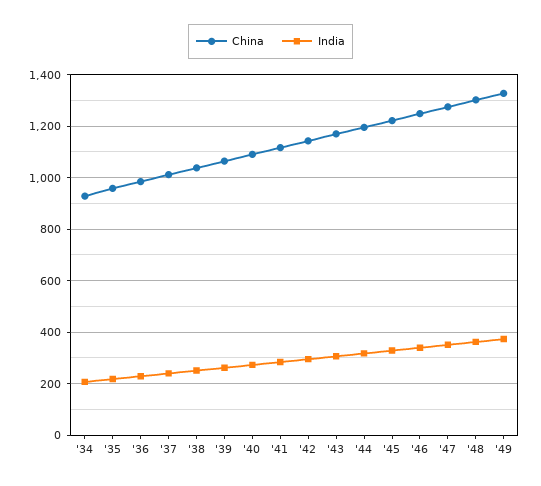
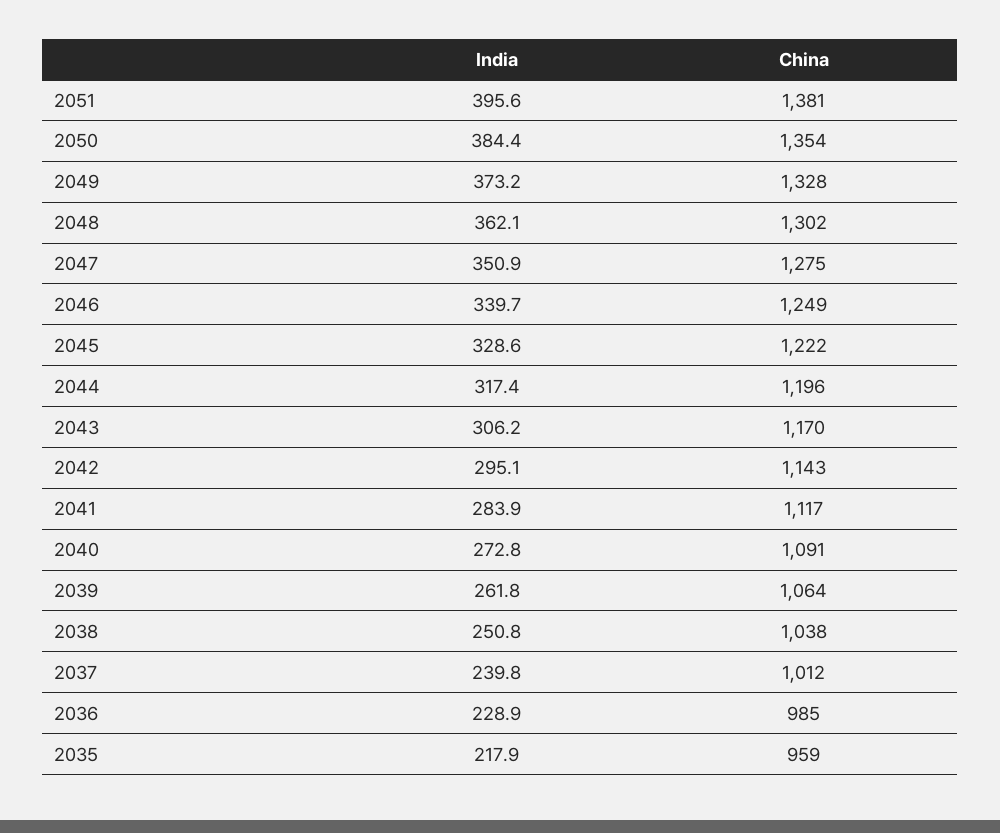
China, '34: 925 -> none
India, '34: 200 -> none
India, 2051: none -> 395.6
China, 2051: none -> 1381
India, 2050: none -> 384.4
China, 2050: none -> 1354

